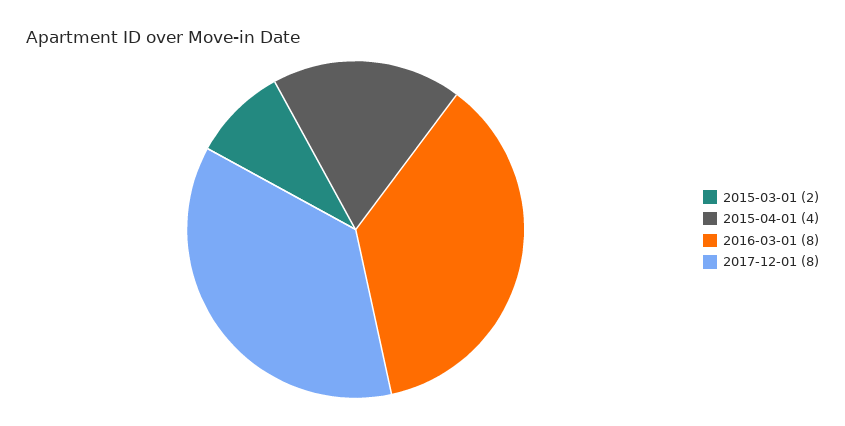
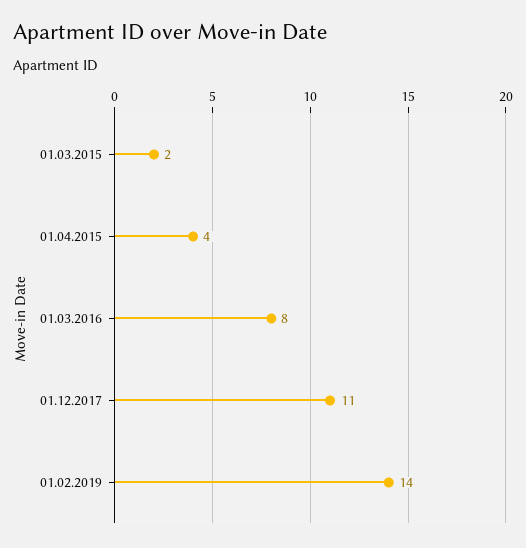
2017-12-01: 8 -> 11
01.02.2019: none -> 14

